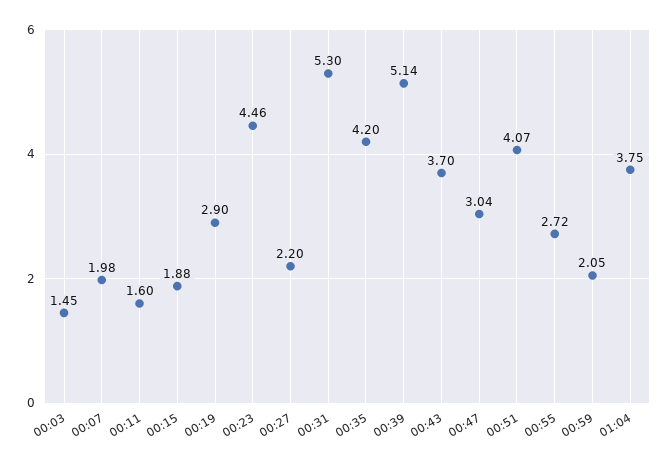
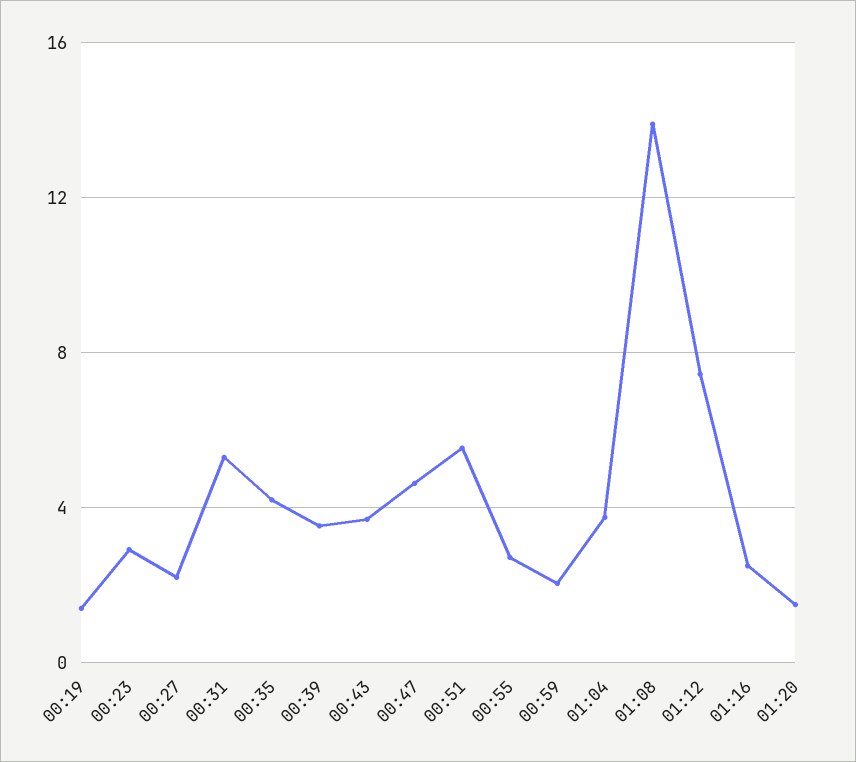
00:03: 1.45 -> none
00:07: 1.98 -> none
00:11: 1.6 -> none
00:15: 1.88 -> none
00:19: 2.9 -> 1.5
00:23: 4.46 -> 3
00:39: 5.14 -> 3.5
00:47: 3.04 -> 4.5
00:51: 4.07 -> 5.5
01:08: none -> 14
01:12: none -> 7.5
01:16: none -> 2.5
01:20: none -> 1.5

